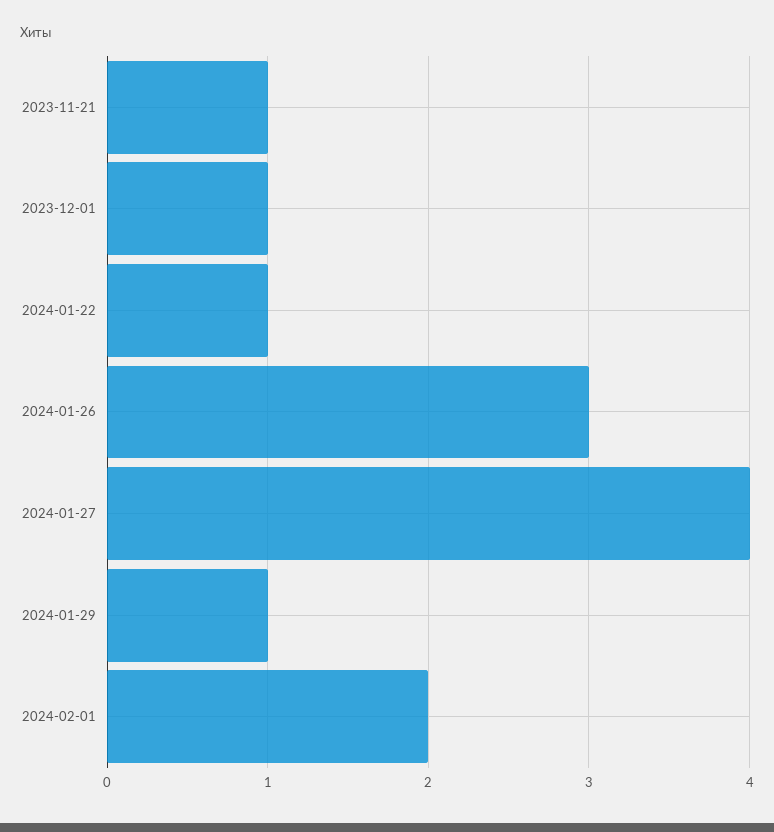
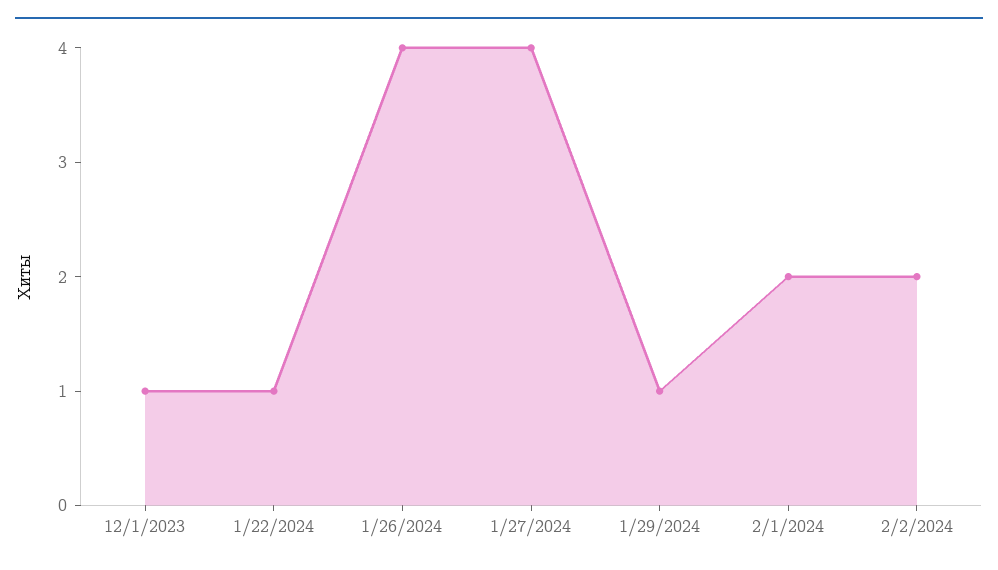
2023-11-21: 1 -> none
2024-01-26: 3 -> 4
2/2/2024: none -> 2

